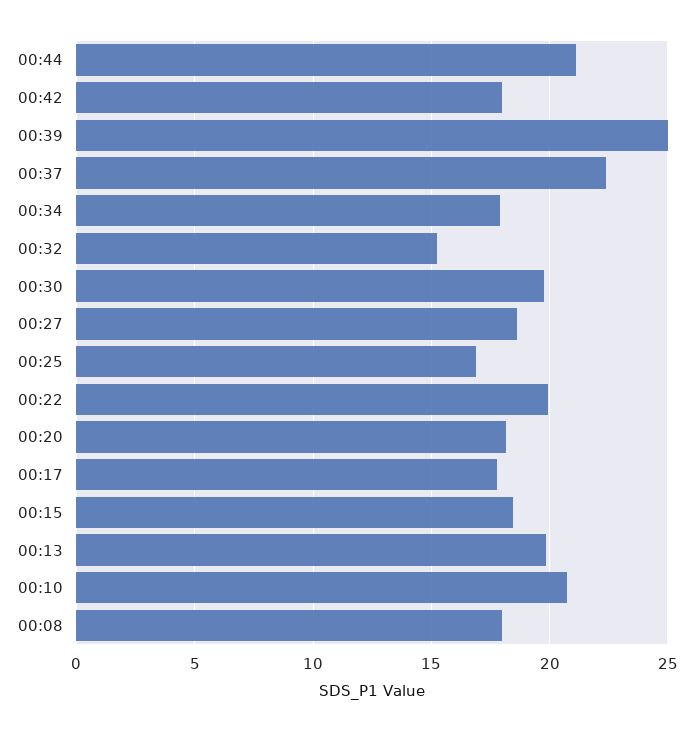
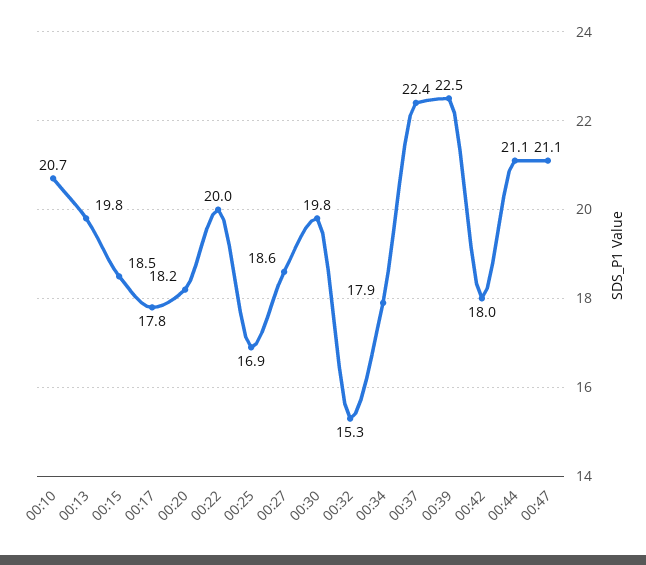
00:39: 25 -> 22.5
00:08: 18 -> none
00:47: none -> 21.1

